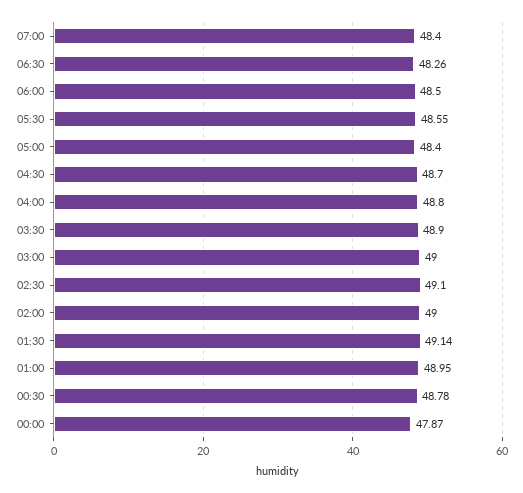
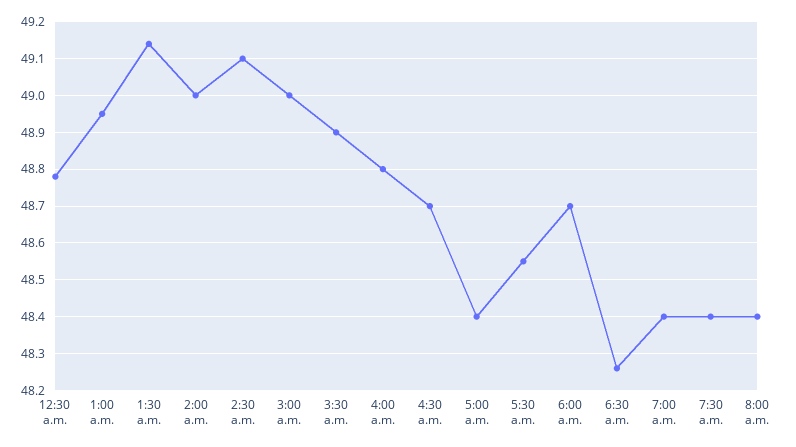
06:00: 48.5 -> 48.7
00:00: 47.87 -> none
7:30 a.m.: none -> 48.4
8:00 a.m.: none -> 48.4

